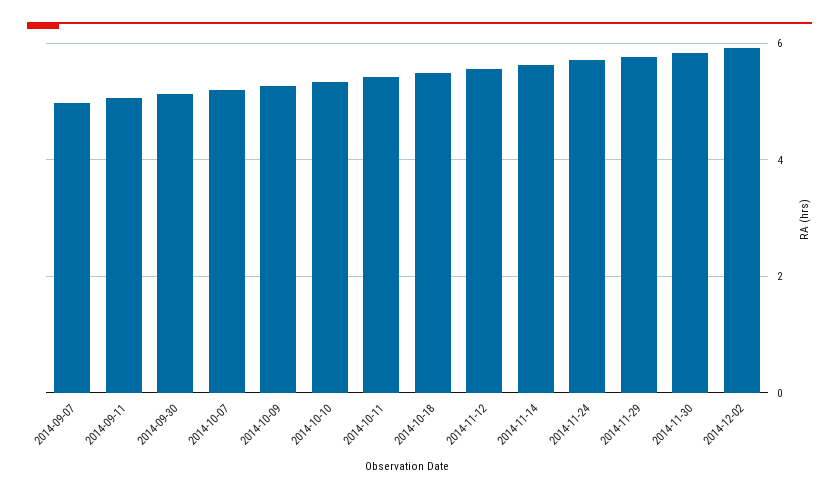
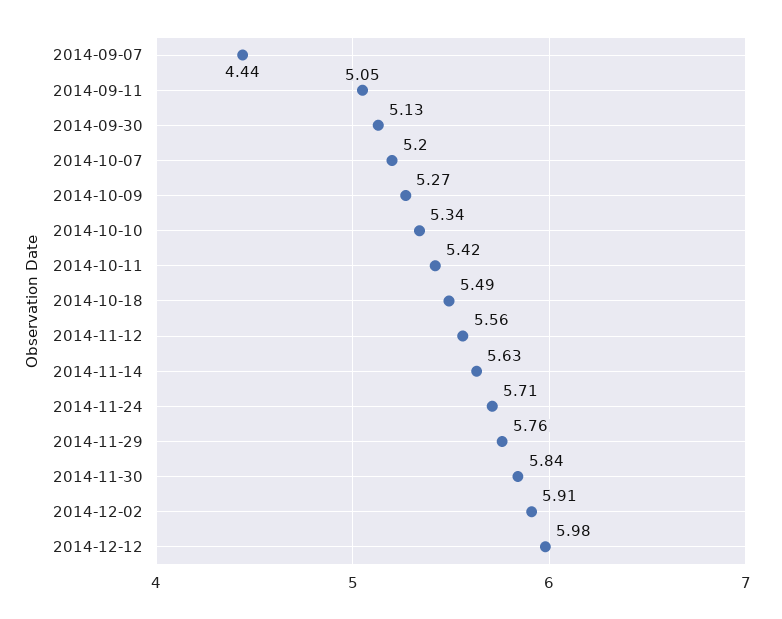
2014-09-07: 5 -> 4.44
2014-12-12: none -> 5.98

